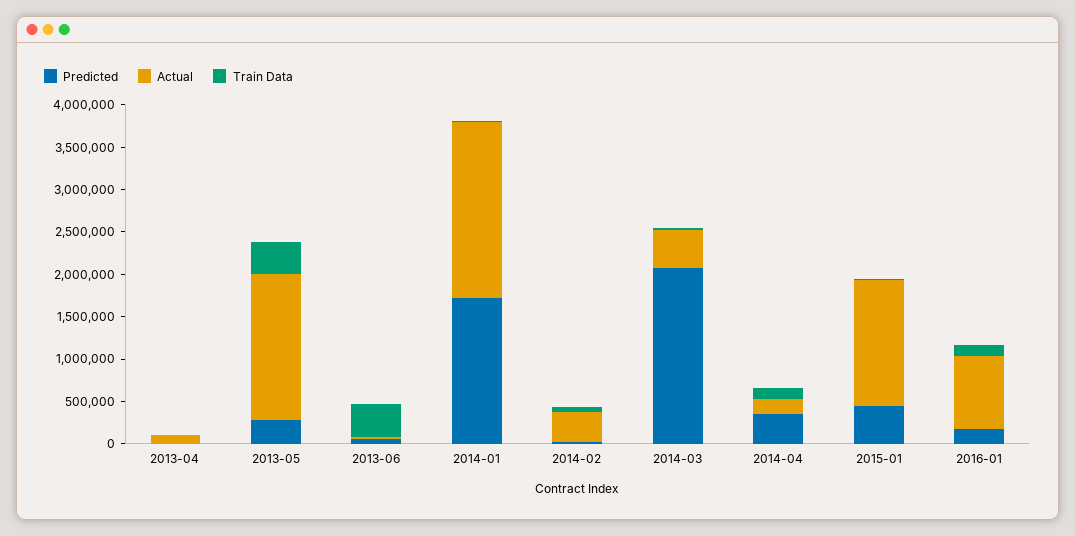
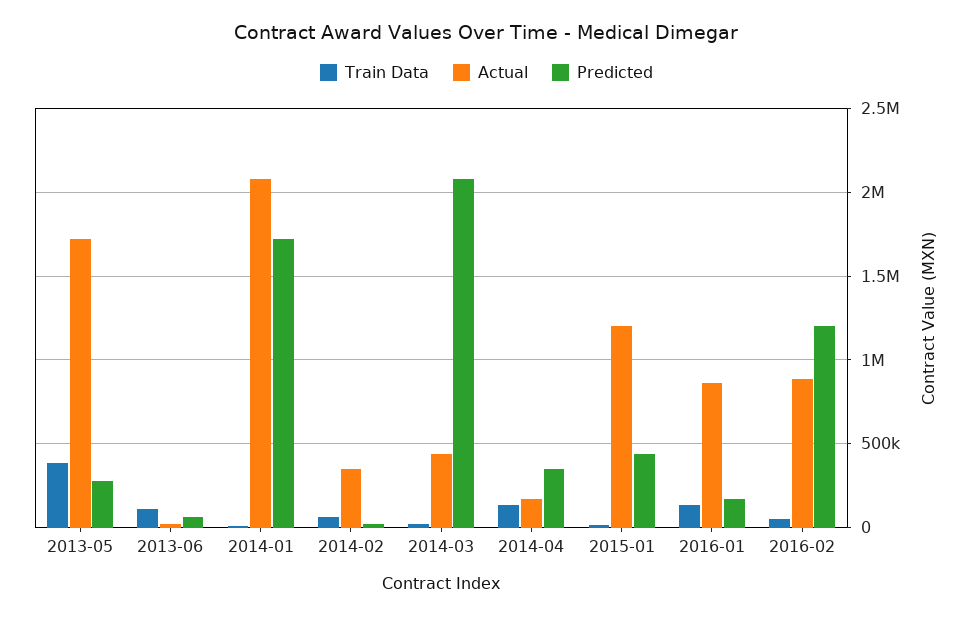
Predicted, 2013-04: 0 -> none
Actual, 2013-04: 100000 -> none
Train Data, 2013-04: 0 -> none
Train Data, 2013-06: 400000 -> 100000
Actual, 2015-01: 1500000 -> 1200000
Train Data, 2016-02: none -> 50000
Actual, 2016-02: none -> 900000
Predicted, 2016-02: none -> 1200000

